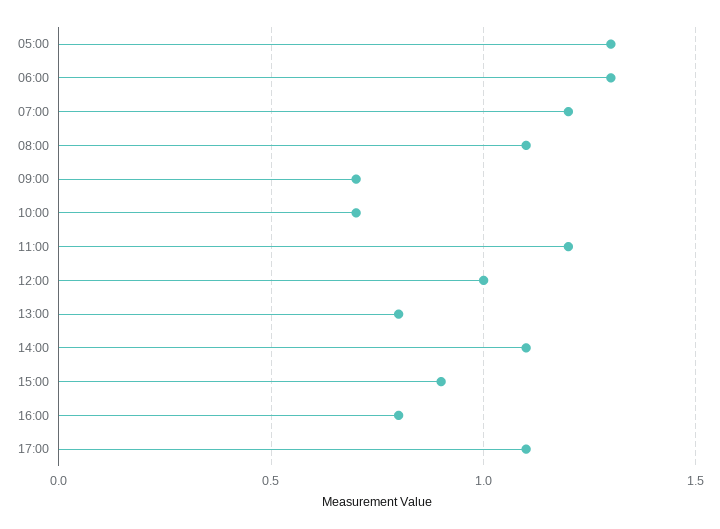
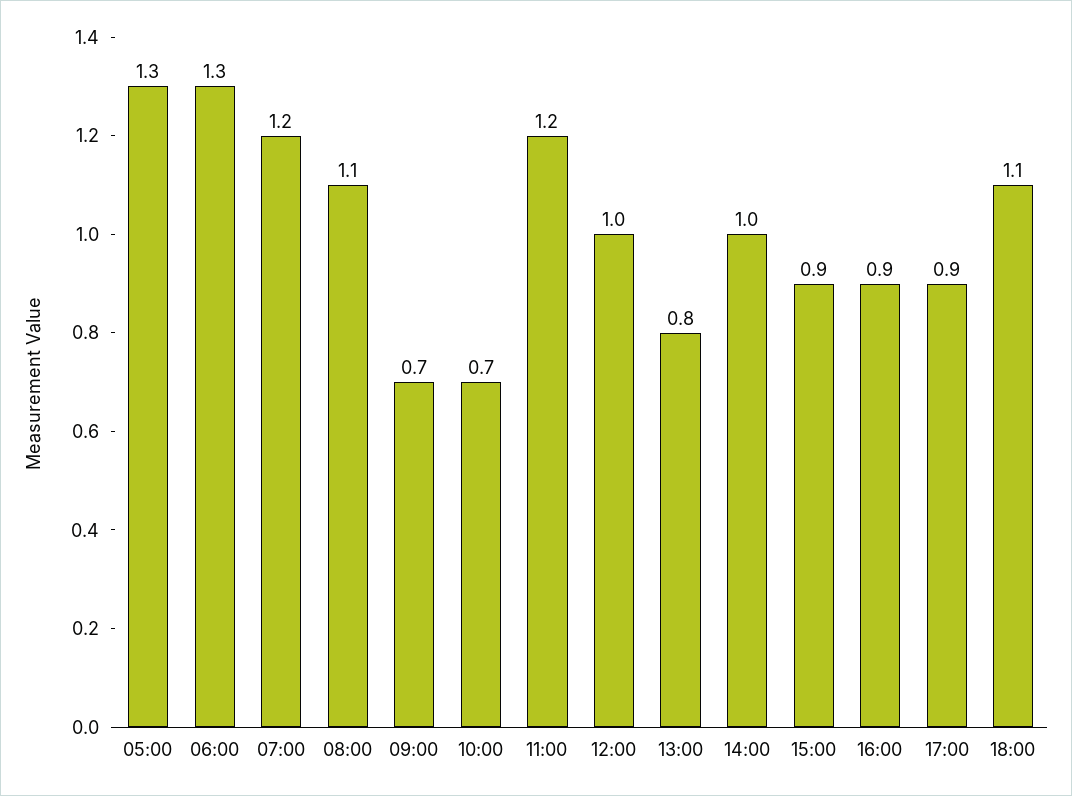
14:00: 1.1 -> 1
16:00: 0.8 -> 0.9
17:00: 1.1 -> 0.9
18:00: none -> 1.1

